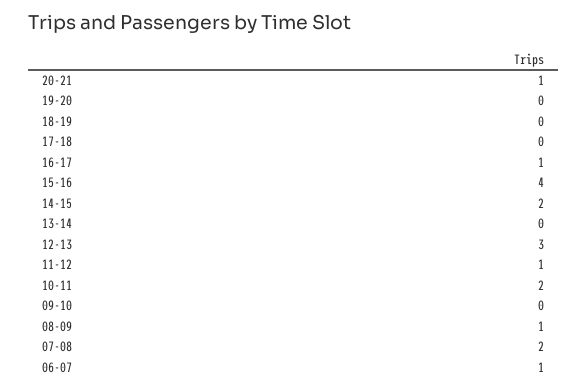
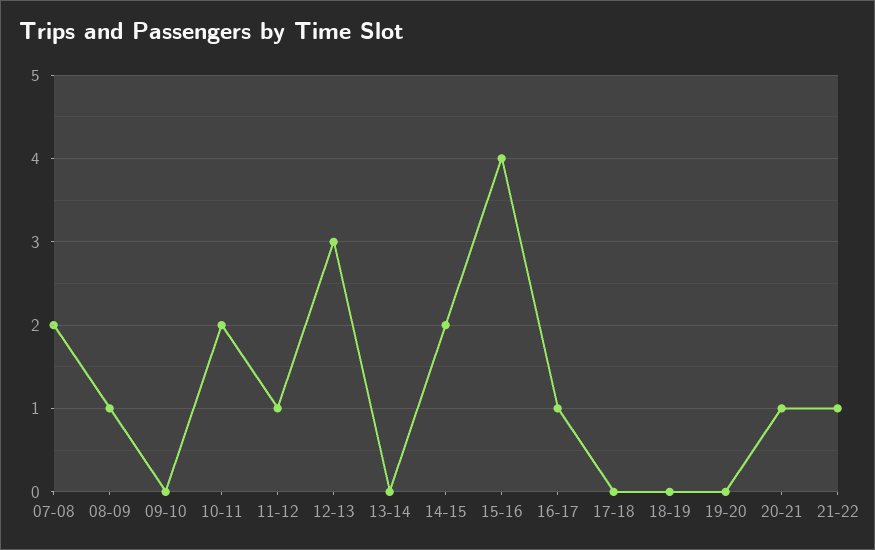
06-07: 1 -> none
21-22: none -> 1

